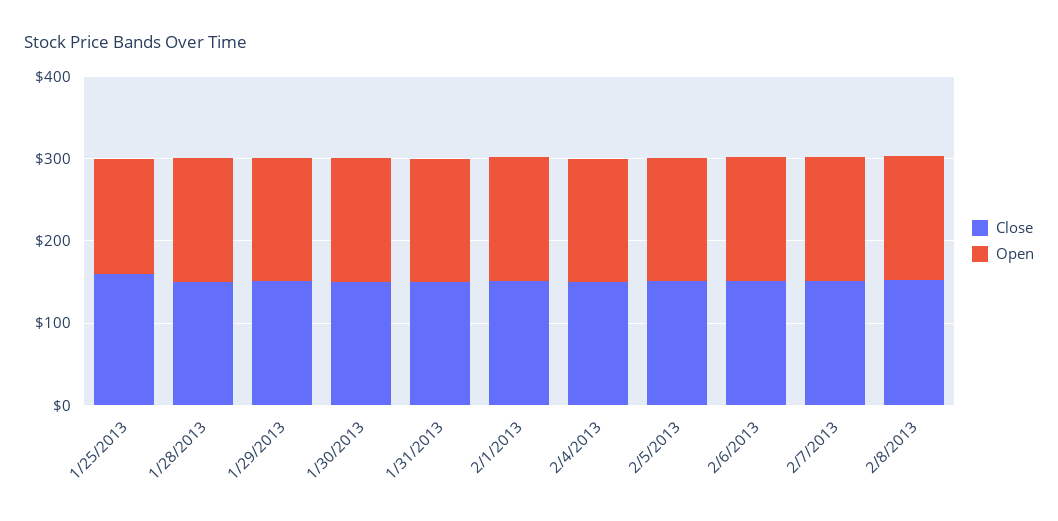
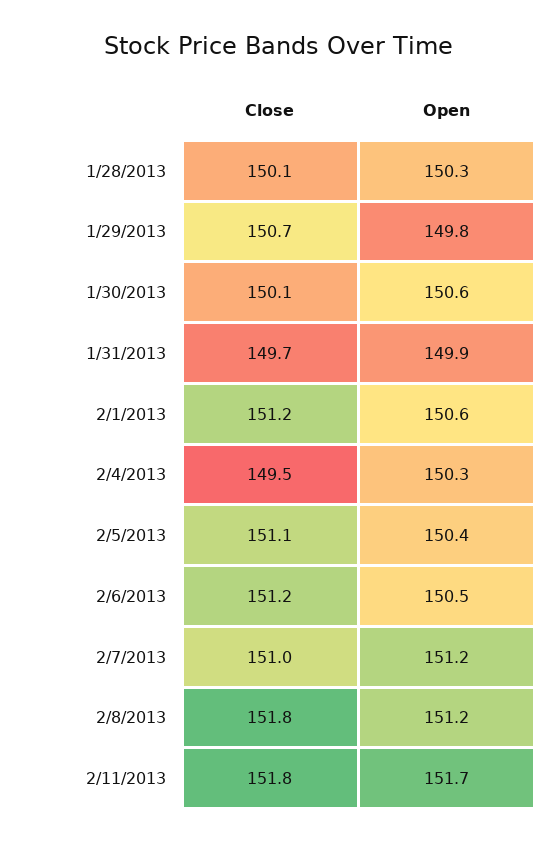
Close, 1/25/2013: 160 -> none
Open, 1/25/2013: 140 -> none
Close, 2/11/2013: none -> 151.8
Open, 2/11/2013: none -> 151.7

